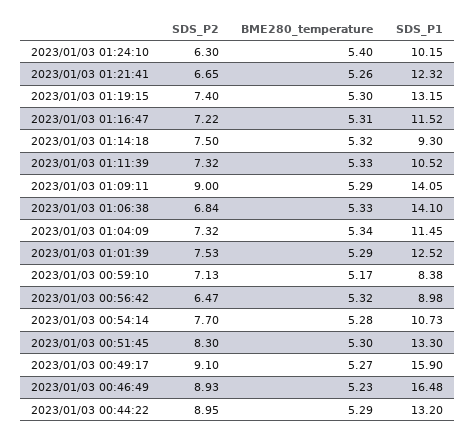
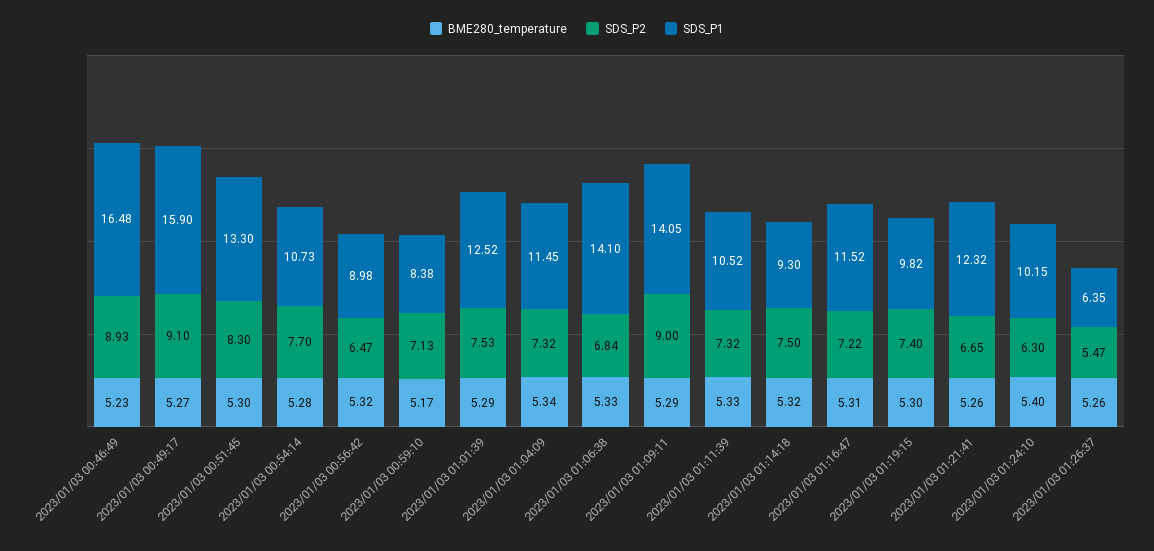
SDS_P1, 2023/01/03 01:19:15: 13.15 -> 9.82
SDS_P2, 2023/01/03 00:44:22: 8.95 -> none
BME280_temperature, 2023/01/03 00:44:22: 5.29 -> none
SDS_P1, 2023/01/03 00:44:22: 13.2 -> none
BME280_temperature, 2023/01/03 01:26:37: none -> 5.26
SDS_P2, 2023/01/03 01:26:37: none -> 5.47
SDS_P1, 2023/01/03 01:26:37: none -> 6.35

